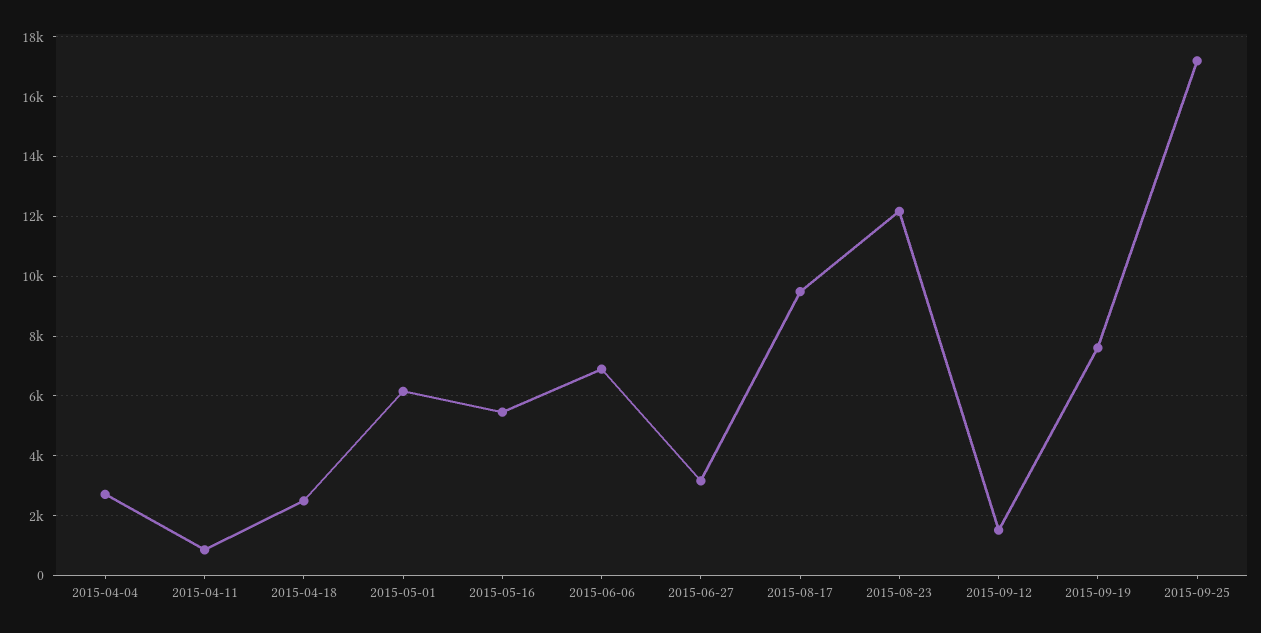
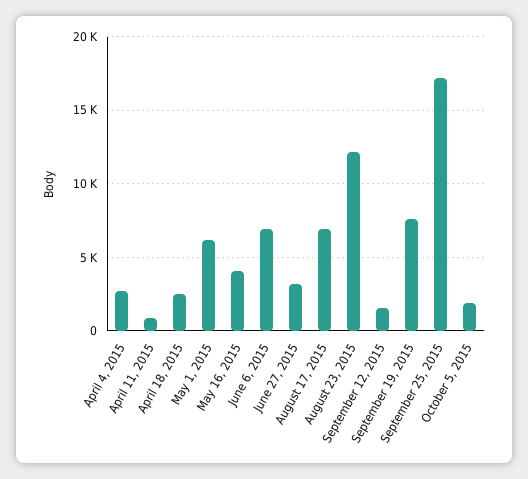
2015-05-16: 5500 -> 4000
2015-08-17: 9500 -> 7000
October 5, 2015: none -> 2000

